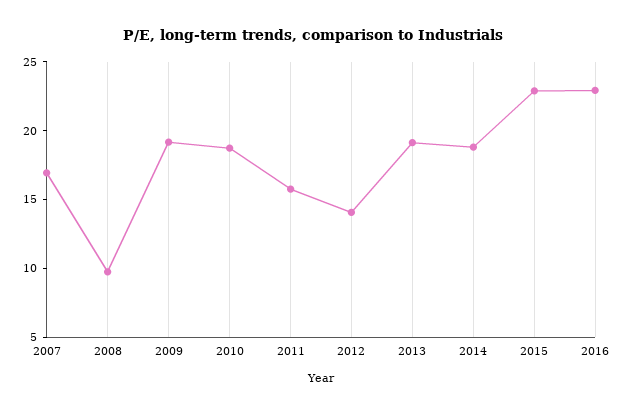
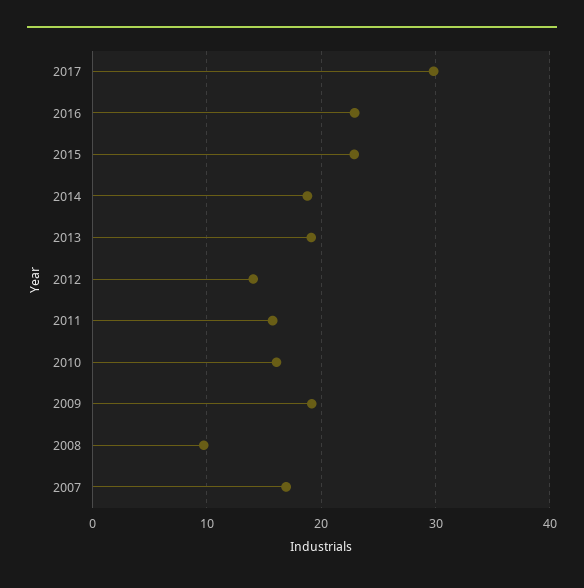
2010: 19 -> 16
2017: none -> 30

